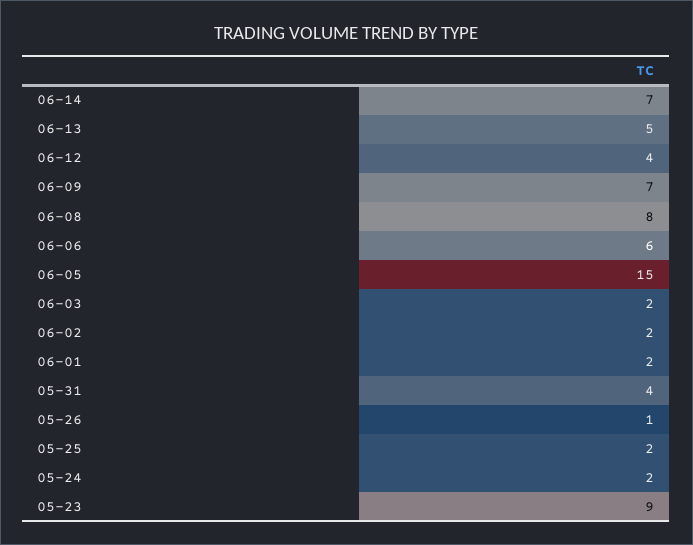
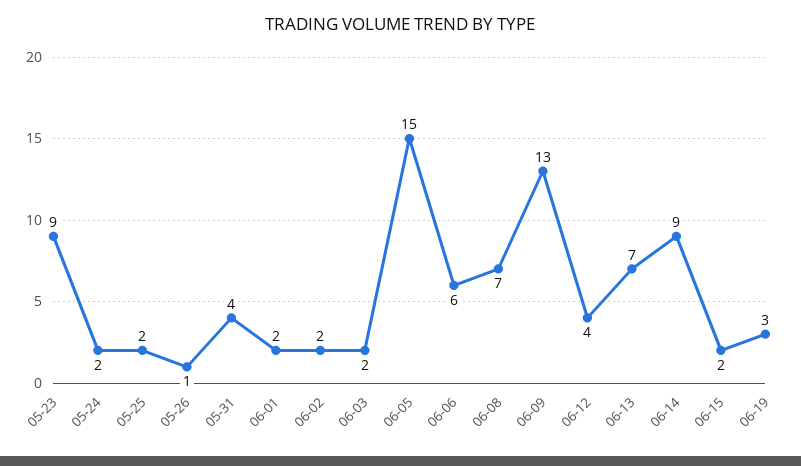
06-14: 7 -> 9
06-13: 5 -> 7
06-09: 7 -> 13
06-08: 8 -> 7
06-15: none -> 2
06-19: none -> 3

